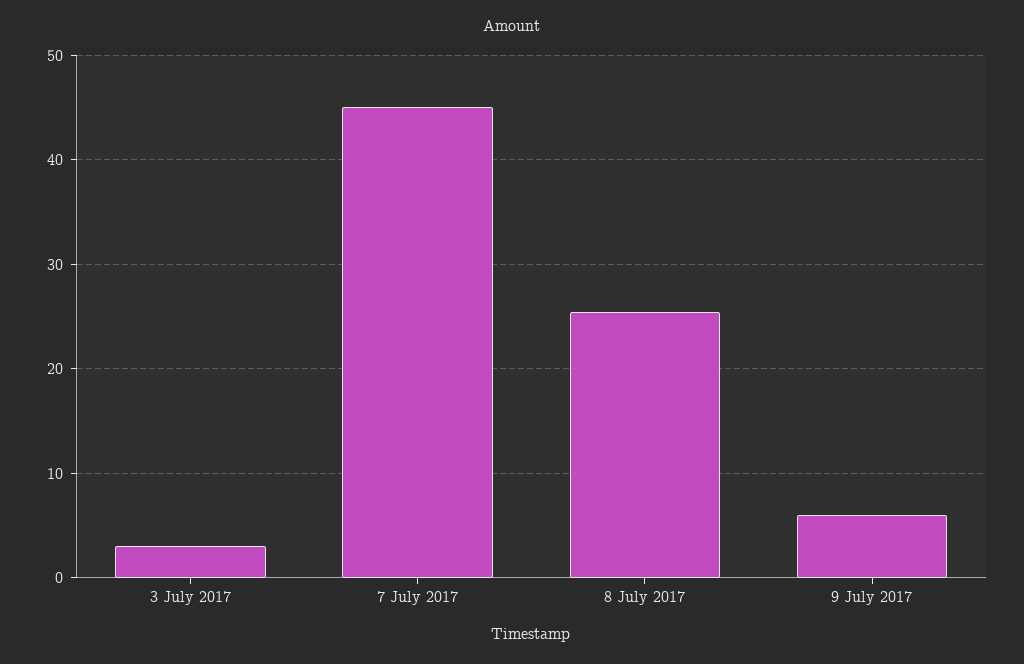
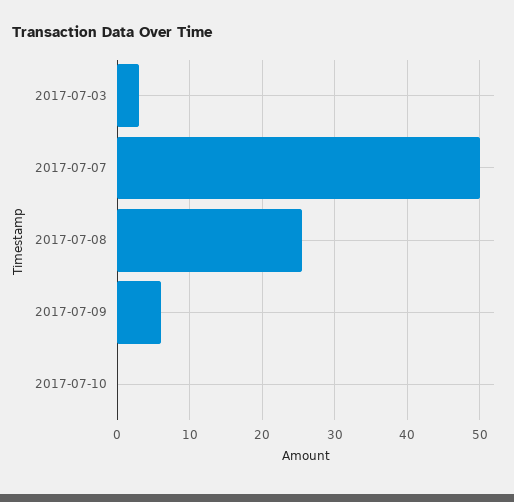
7 July 2017: 45 -> 50
2017-07-10: none -> 0

